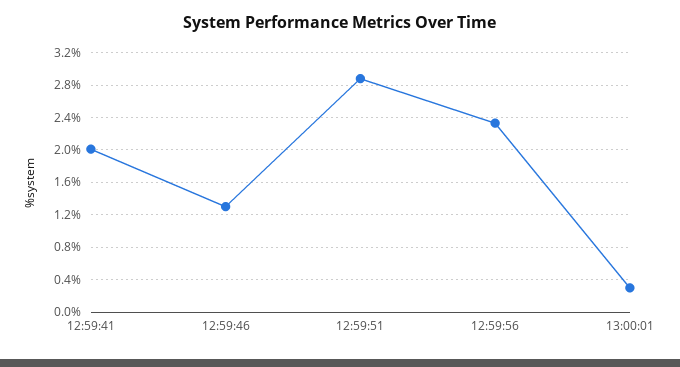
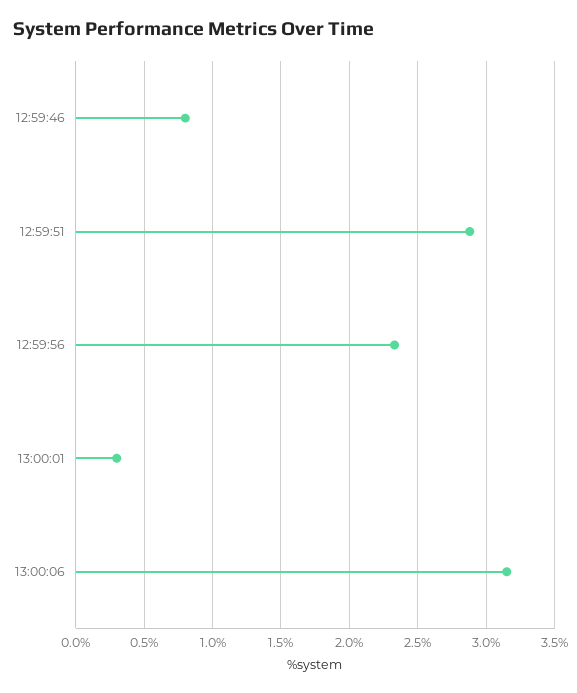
12:59:41: 2 -> none
12:59:46: 1.3 -> 0.8
13:00:06: none -> 3.15

